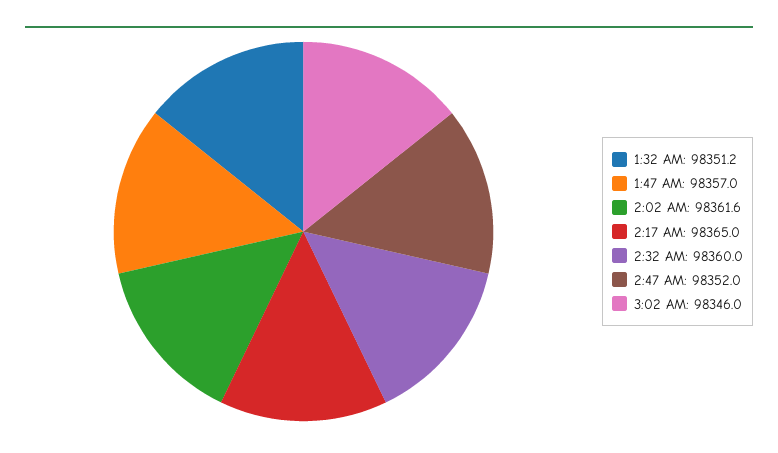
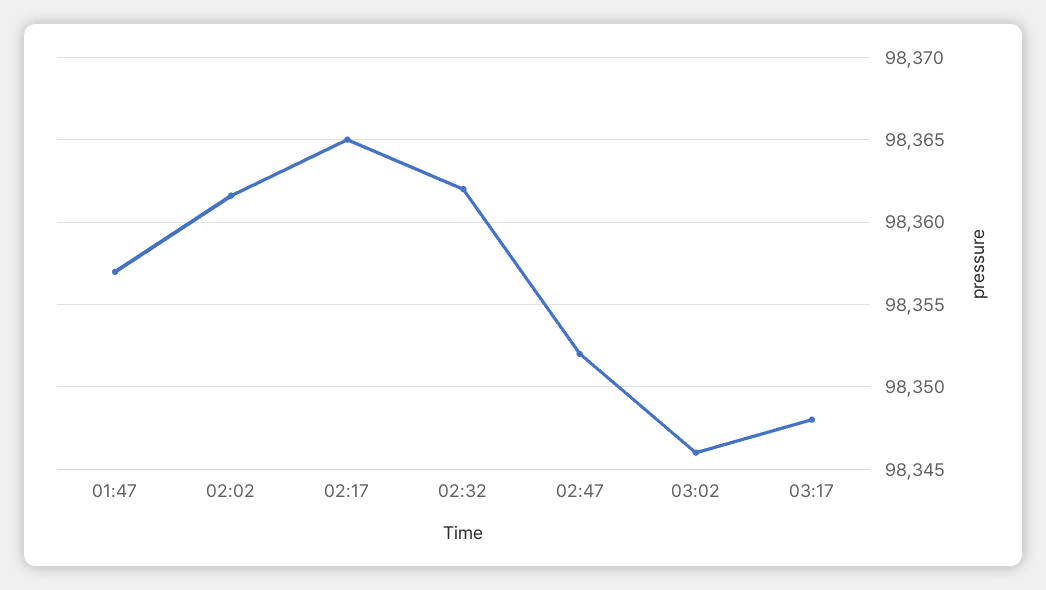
1:32 AM: 98351.2 -> none
2:32 AM: 98360 -> 98362
03:17: none -> 98348

